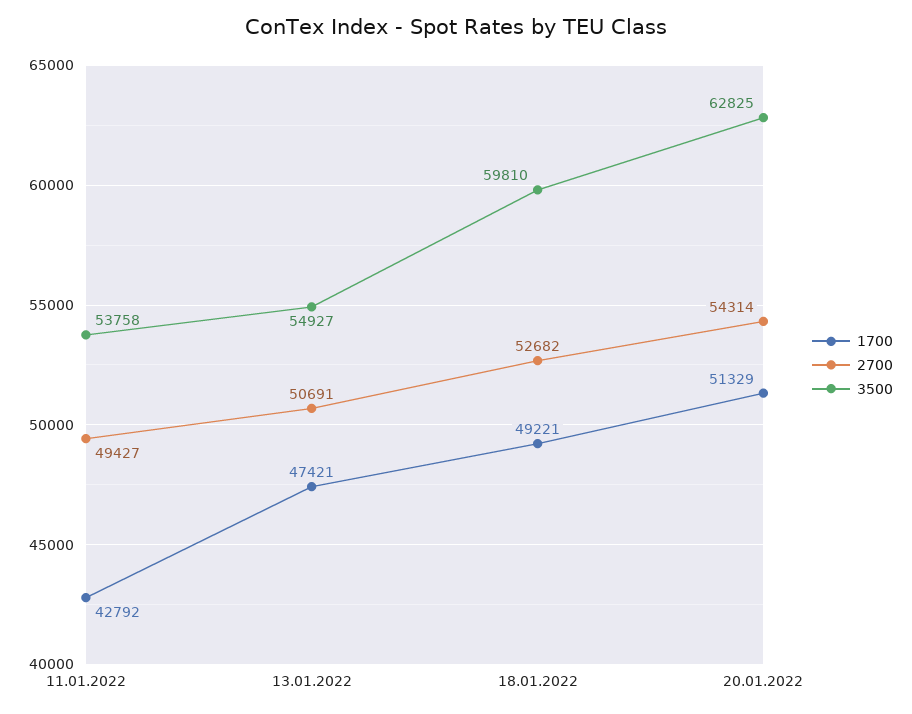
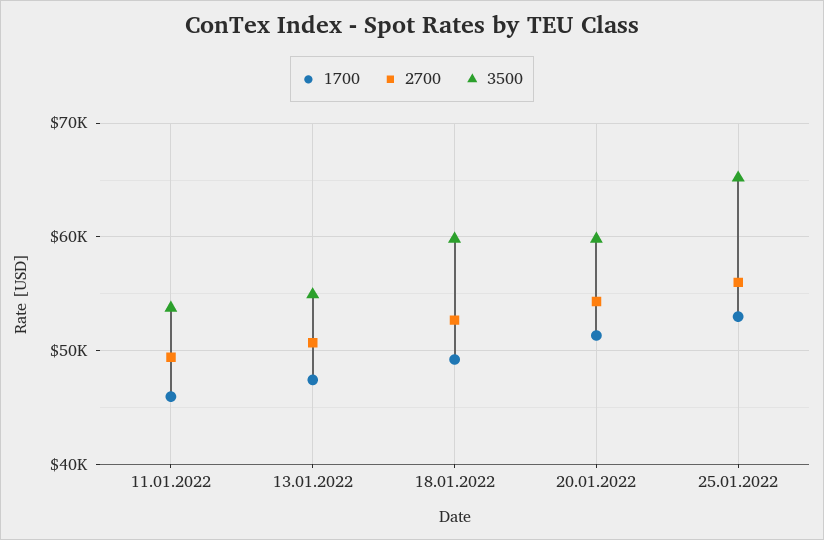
1700, 11.01.2022: 42792 -> 46000
3500, 20.01.2022: 62825 -> 60000
1700, 25.01.2022: none -> 53000
2700, 25.01.2022: none -> 56000
3500, 25.01.2022: none -> 65000

